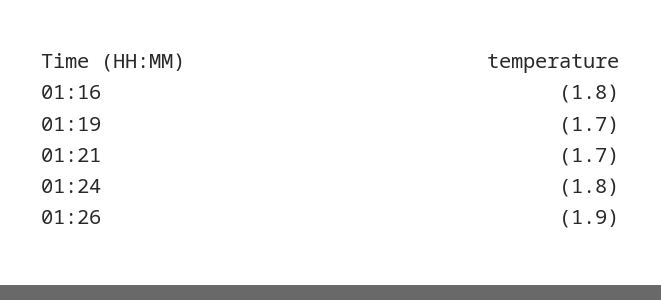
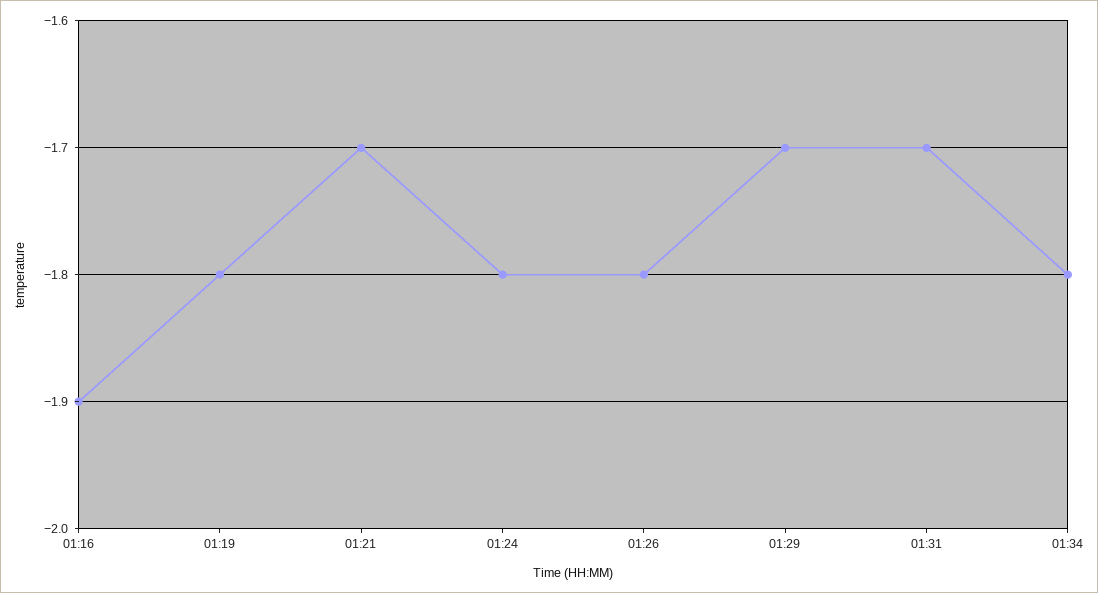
01:16: -1.8 -> -1.9
01:19: -1.7 -> -1.8
01:26: -1.9 -> -1.8
01:29: none -> -1.7
01:31: none -> -1.7
01:34: none -> -1.8

